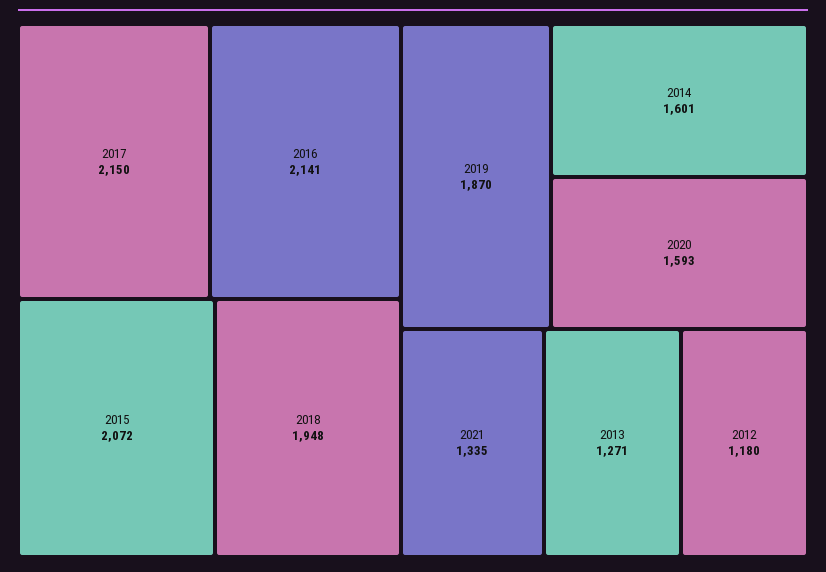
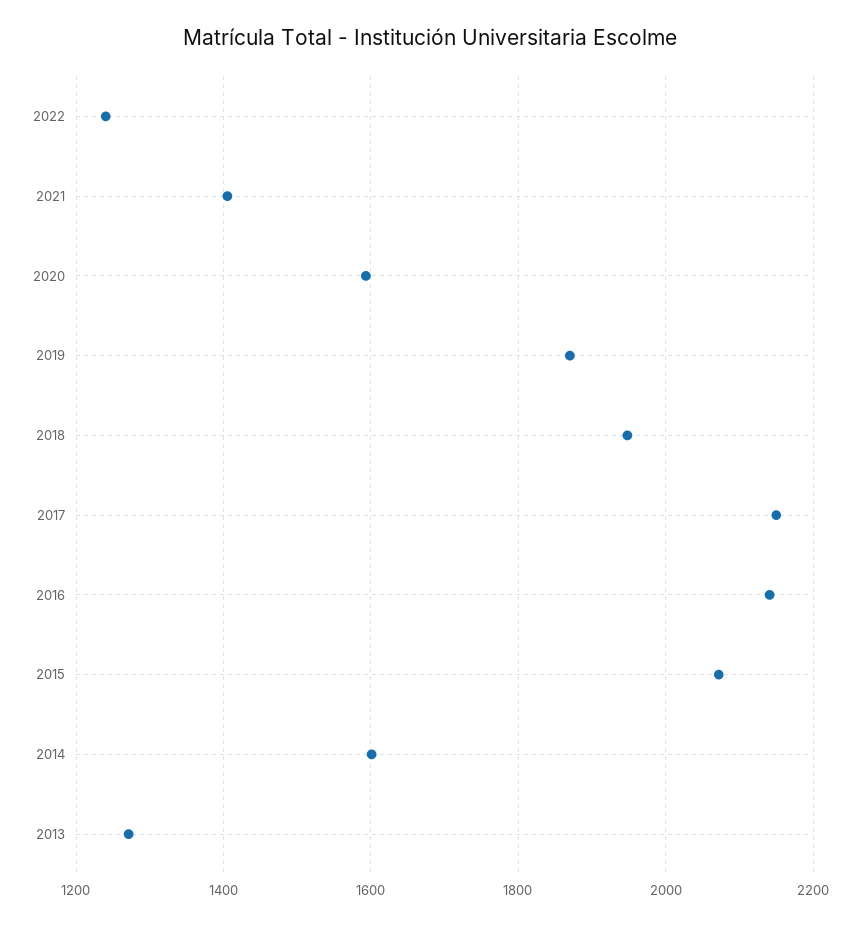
2021: 1335 -> 1400
2012: 1180 -> none
2022: none -> 1240

